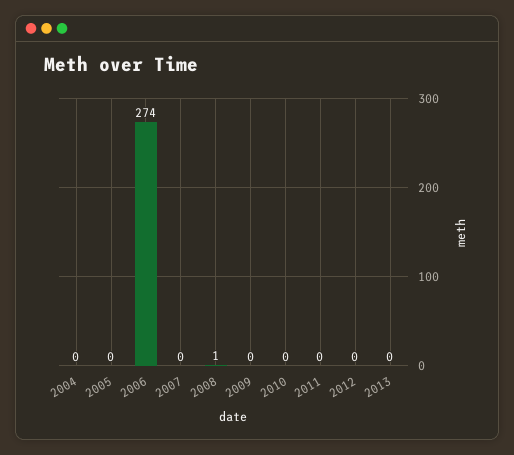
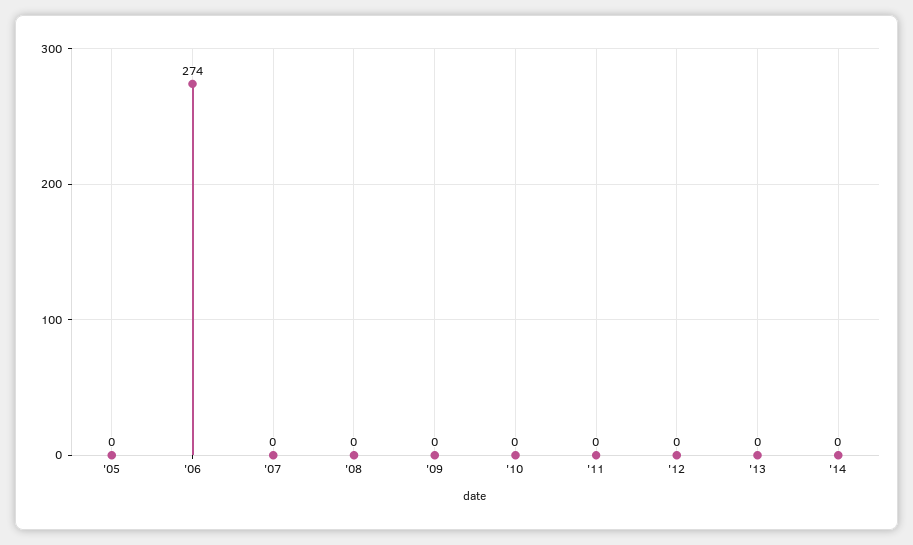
2004: 0 -> none
2008: 1 -> 0
'14: none -> 0

